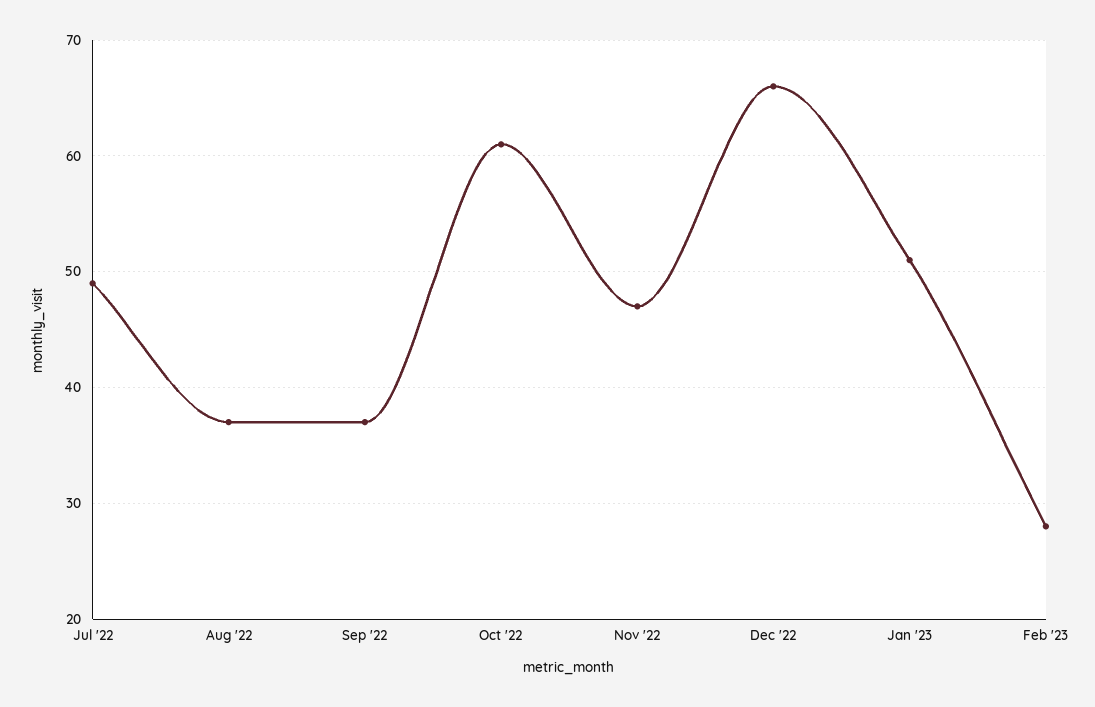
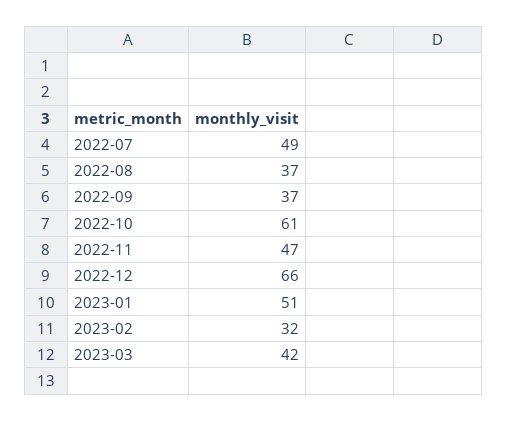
Feb '23: 28 -> 32
2023-03: none -> 42

